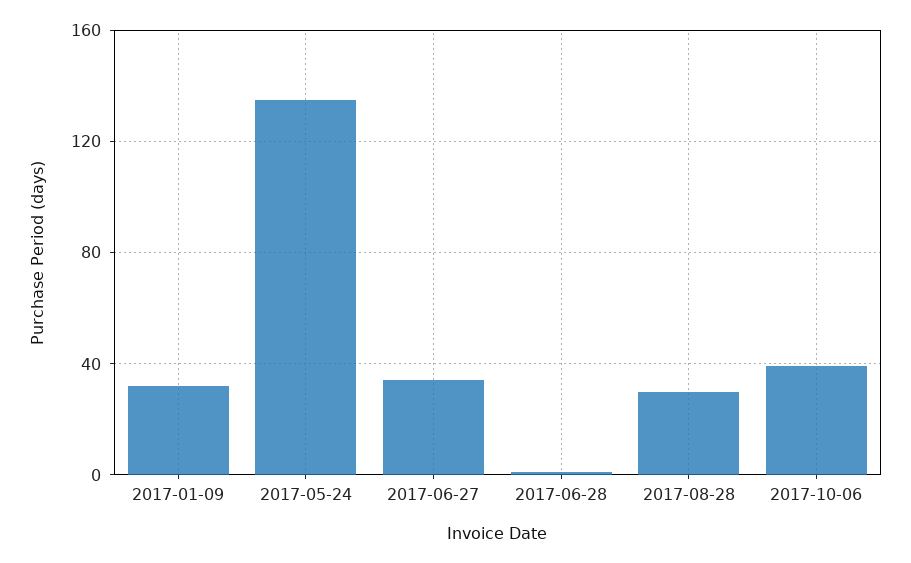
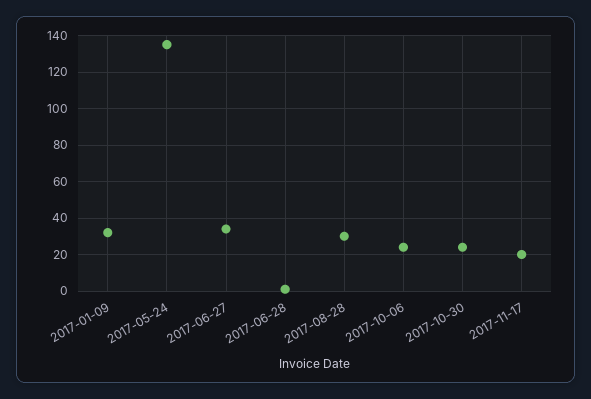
2017-10-06: 40 -> 25
2017-10-30: none -> 25
2017-11-17: none -> 20

